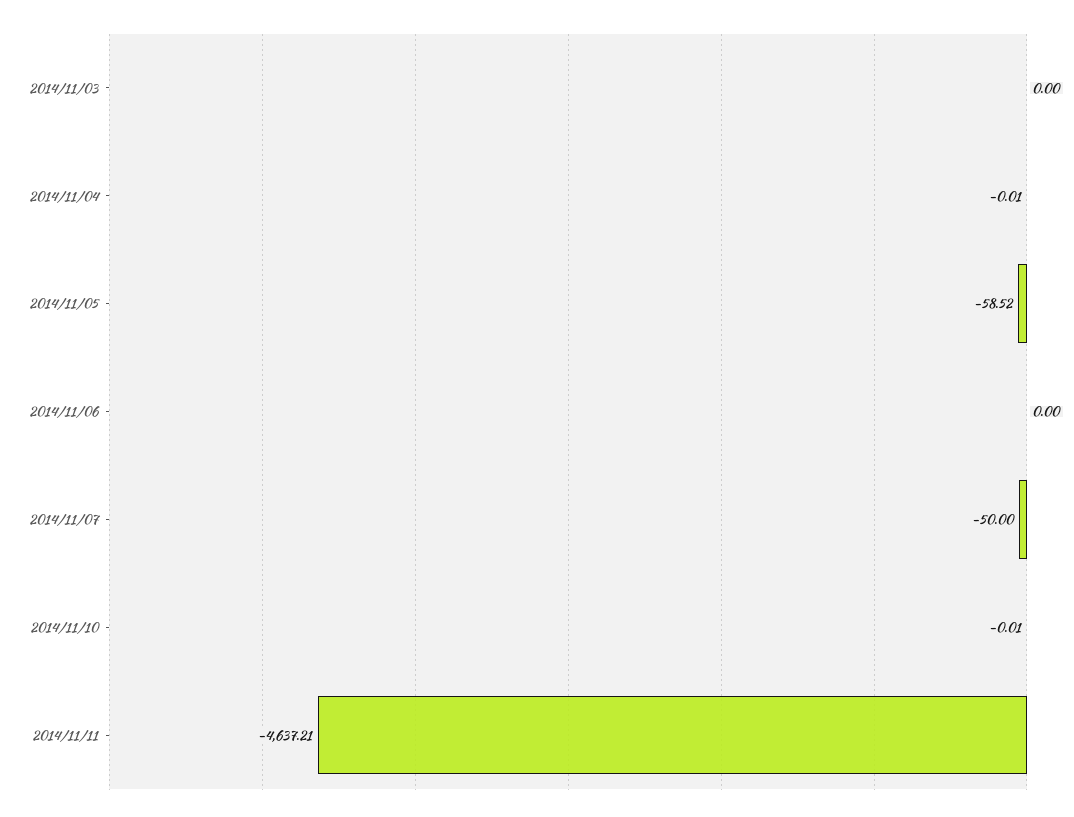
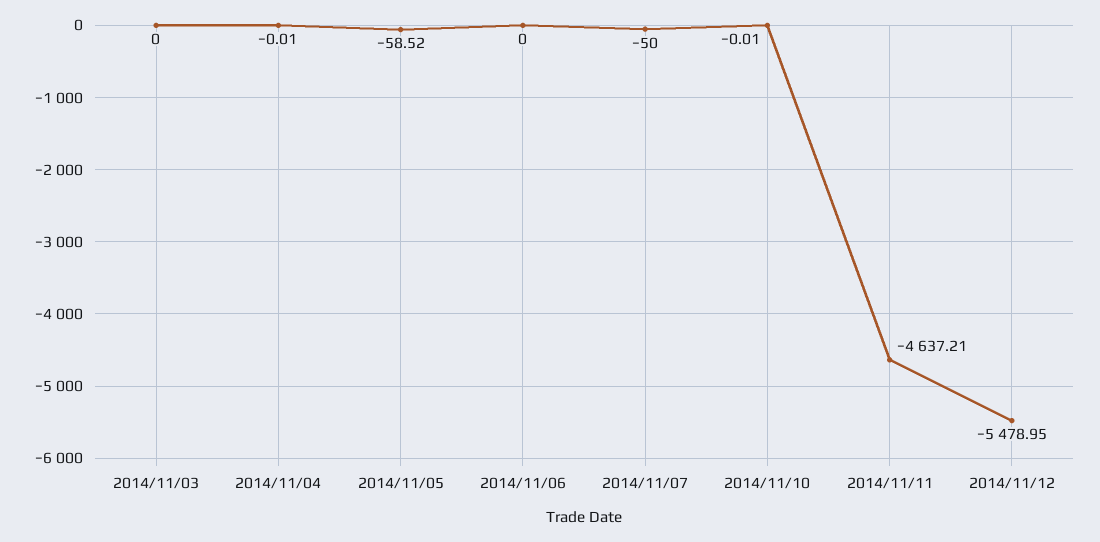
2014/11/12: none -> -5478.95

